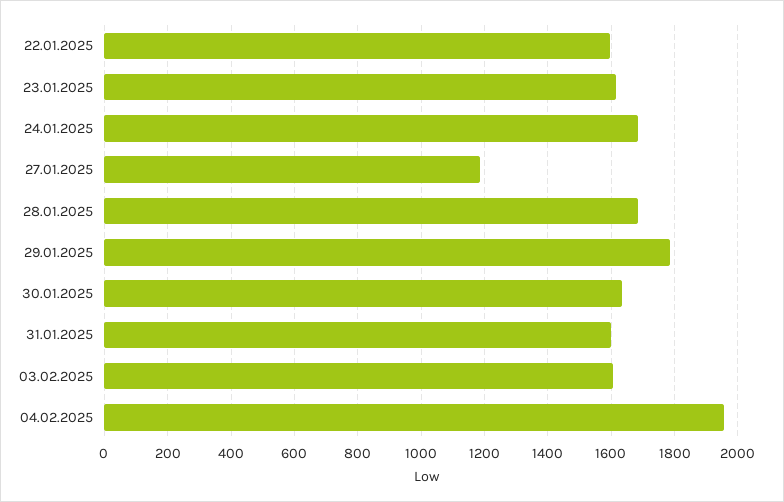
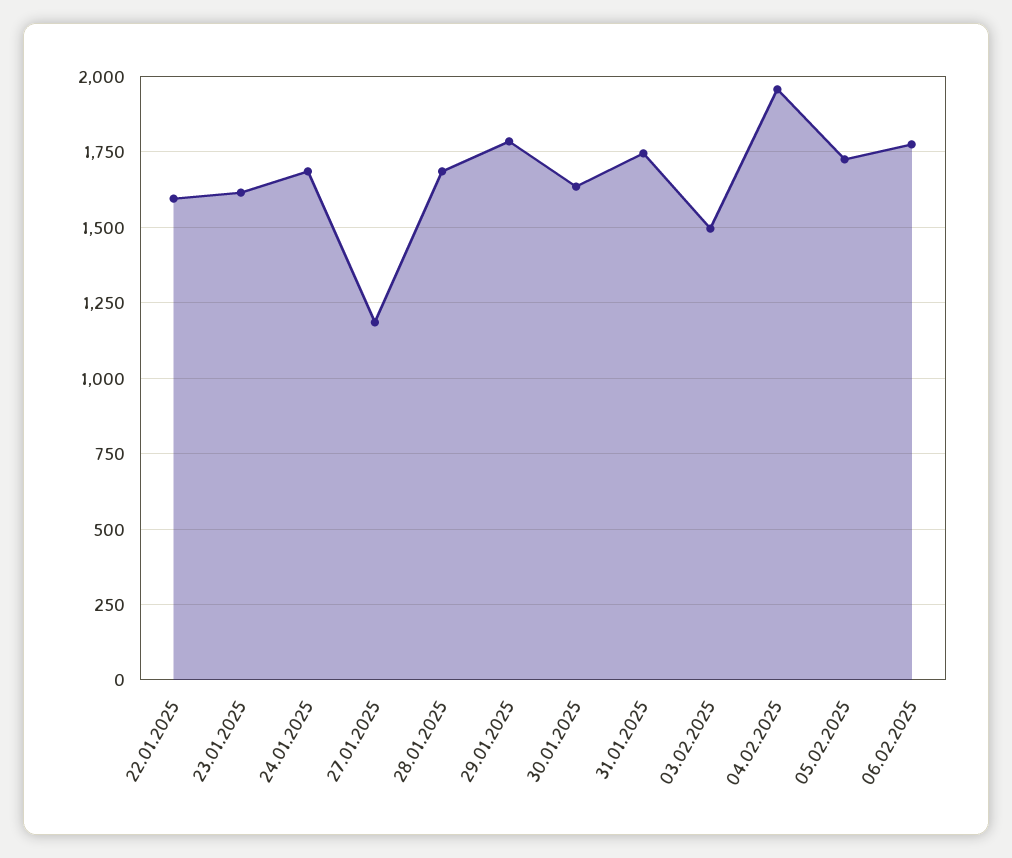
31.01.2025: 1600 -> 1750
03.02.2025: 1600 -> 1500
05.02.2025: none -> 1725
06.02.2025: none -> 1775

